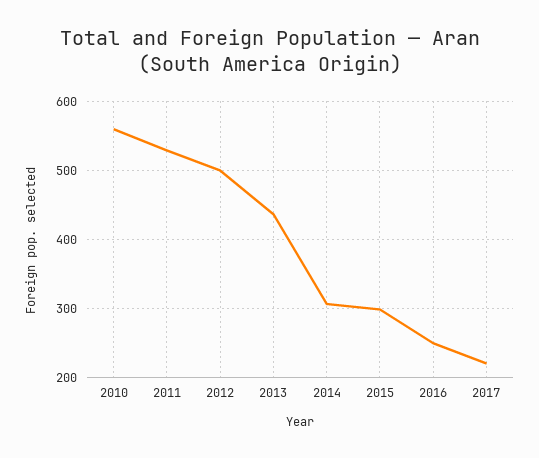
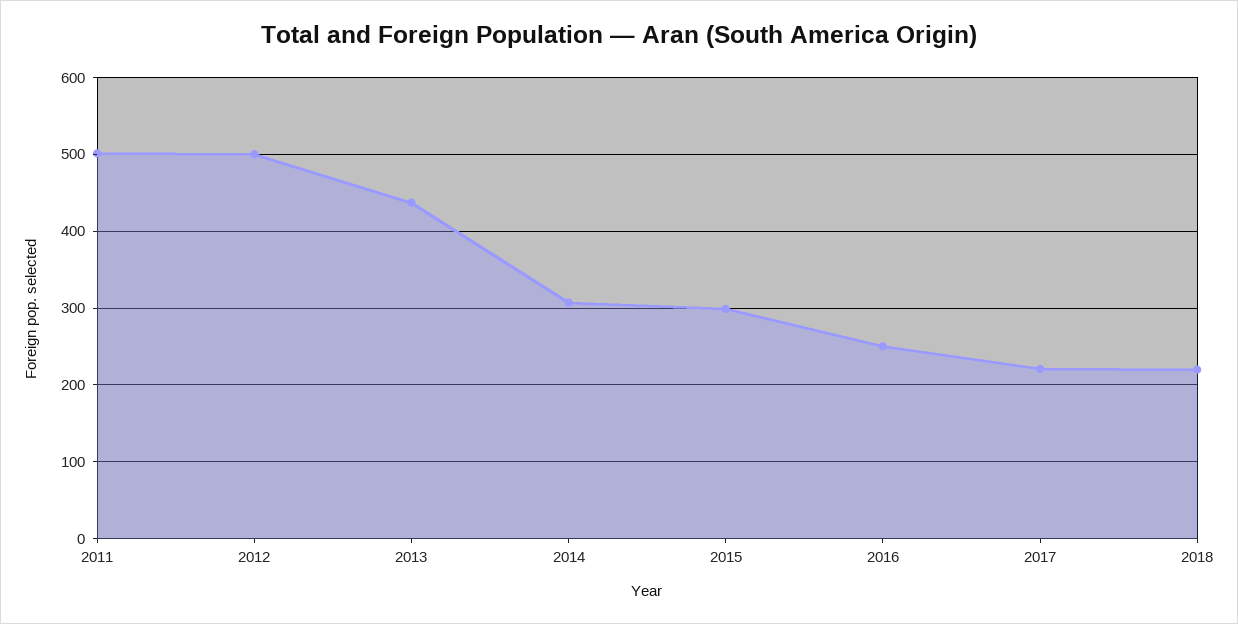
2010: 560 -> none
2011: 530 -> 500
2018: none -> 220

